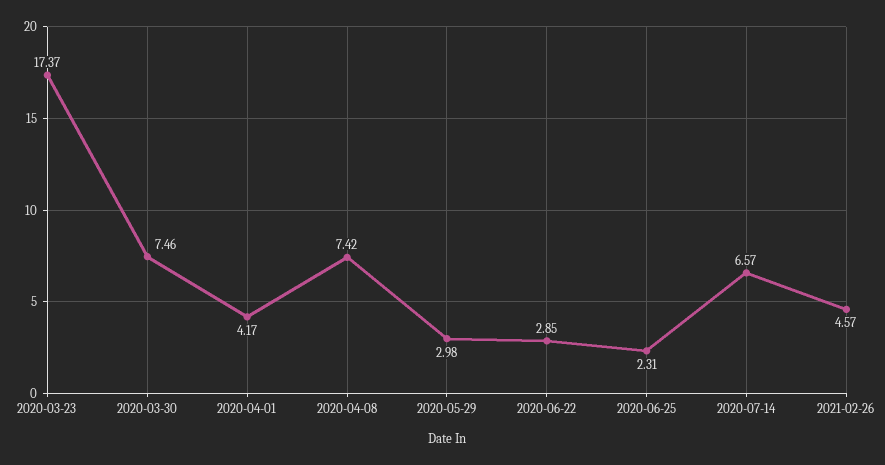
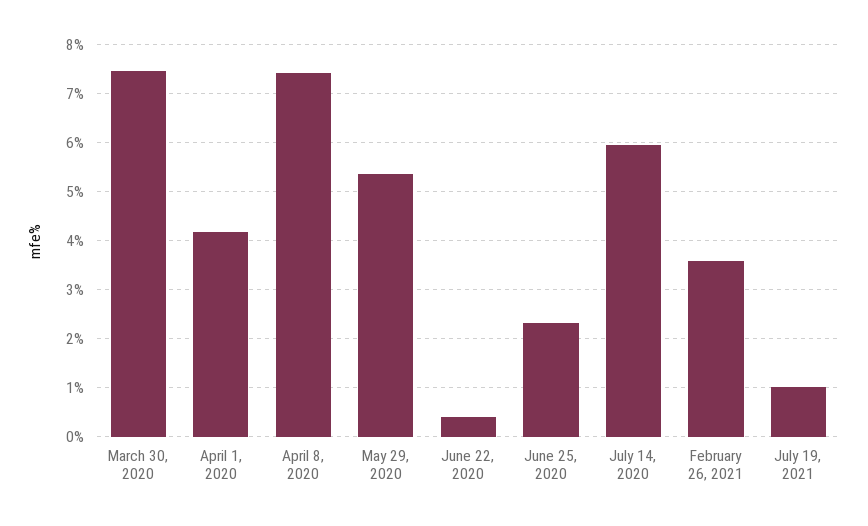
2020-03-23: 17.37 -> none
2020-05-29: 2.98 -> 5.4
2020-06-22: 2.85 -> 0.4
2020-07-14: 6.57 -> 6
2021-02-26: 4.57 -> 3.6
July 19, 2021: none -> 1

